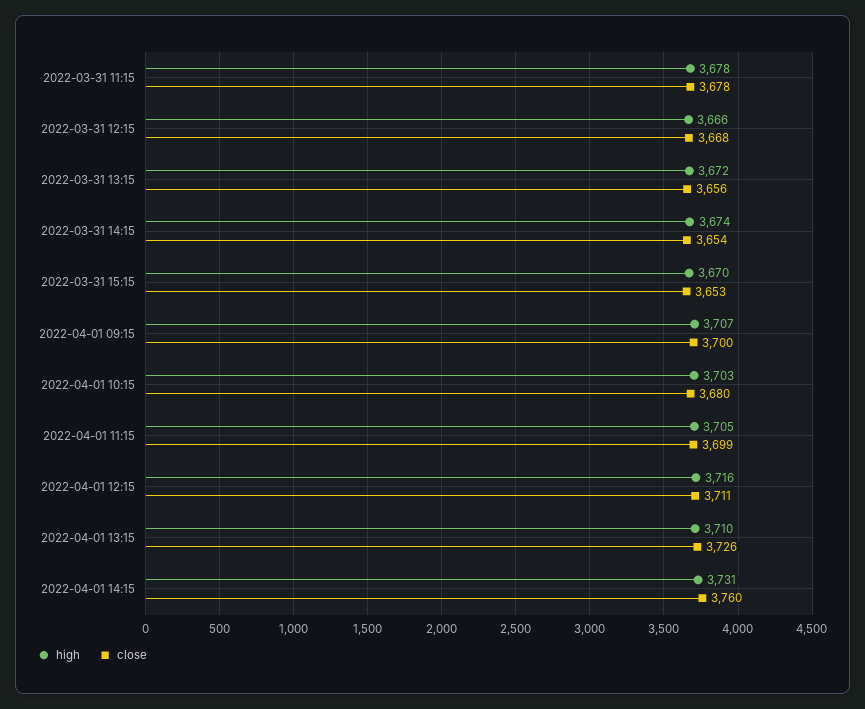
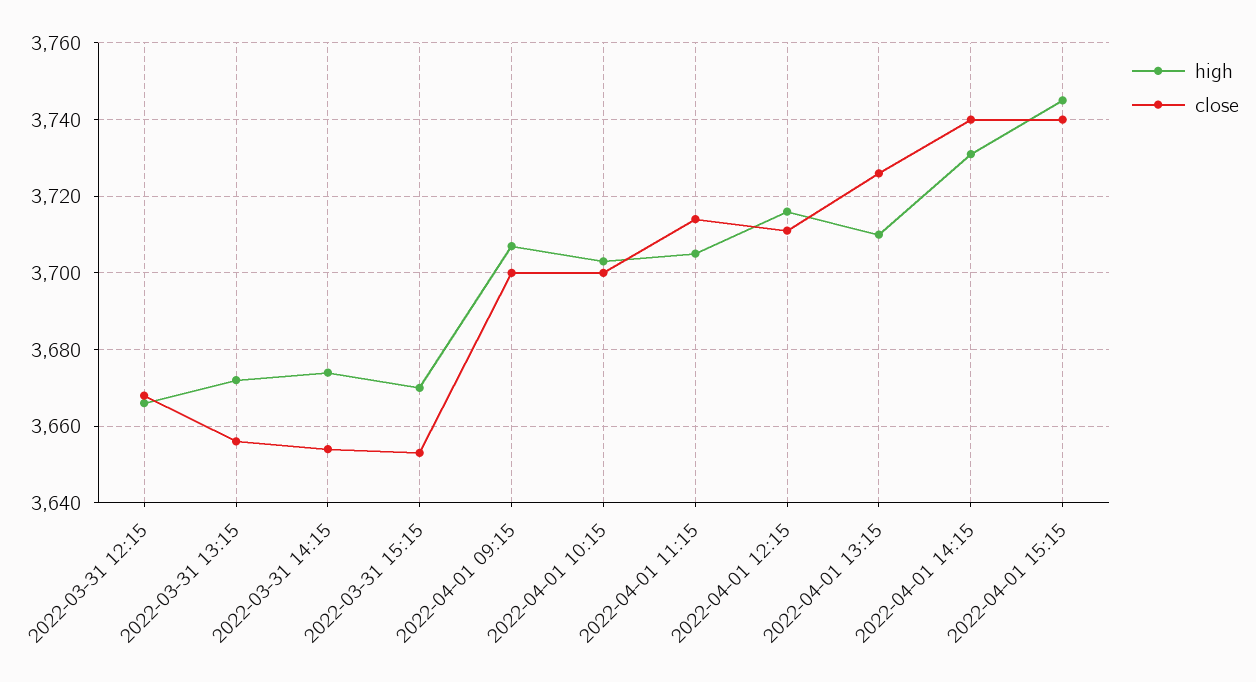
high, 2022-03-31 11:15: 3678 -> none
close, 2022-03-31 11:15: 3678 -> none
close, 2022-04-01 10:15: 3680 -> 3700
close, 2022-04-01 11:15: 3699 -> 3715
close, 2022-04-01 14:15: 3760 -> 3740
high, 2022-04-01 15:15: none -> 3745
close, 2022-04-01 15:15: none -> 3740

